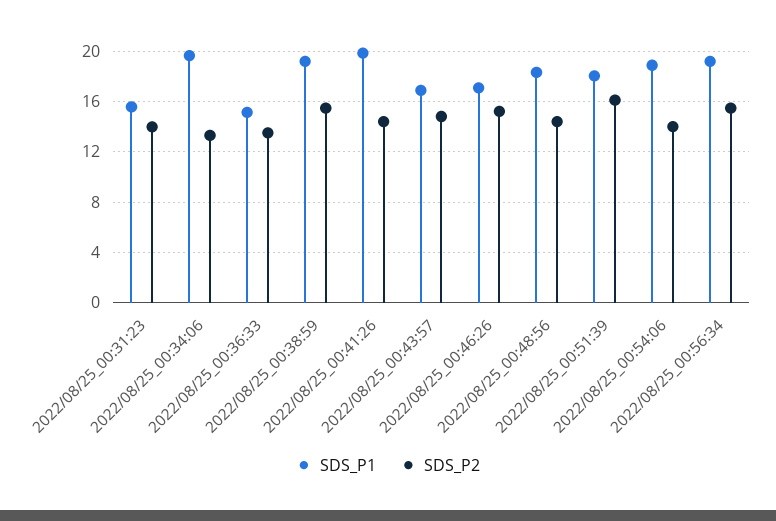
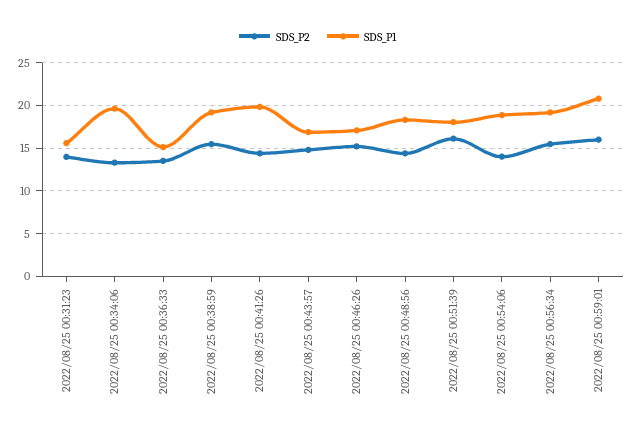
SDS_P2, 2022/08/25 00:59:01: none -> 16
SDS_P1, 2022/08/25 00:59:01: none -> 21

